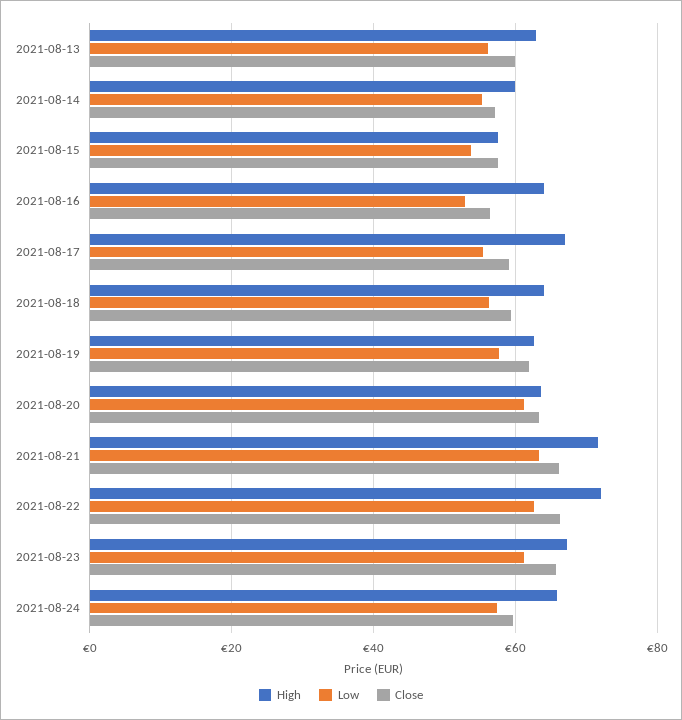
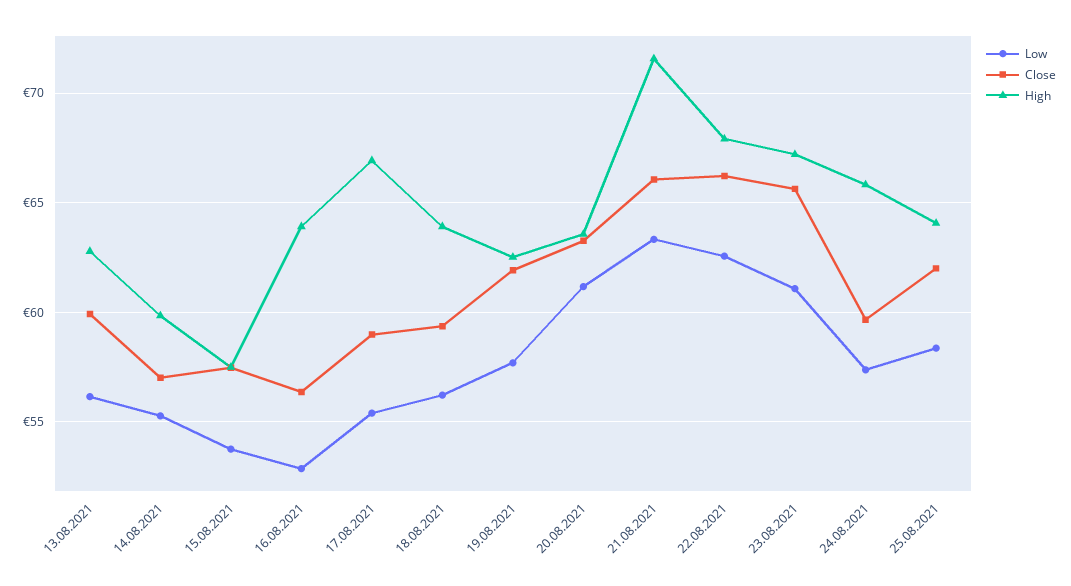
High, 2021-08-22: 72 -> 68
Low, 25.08.2021: none -> 58.5
Close, 25.08.2021: none -> 62
High, 25.08.2021: none -> 64

